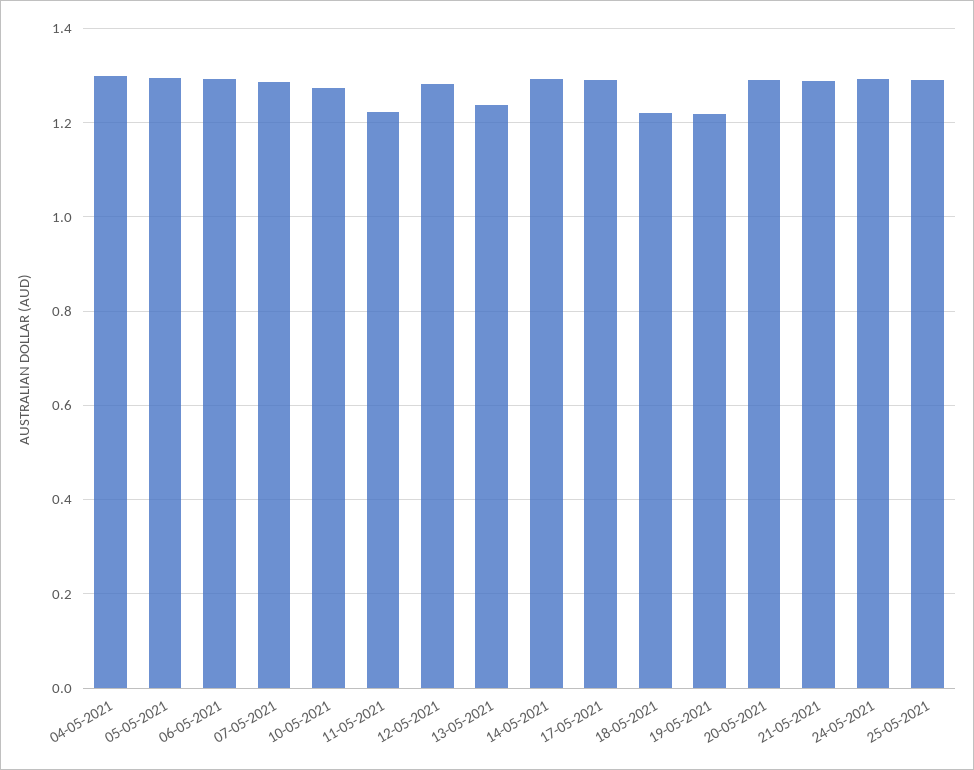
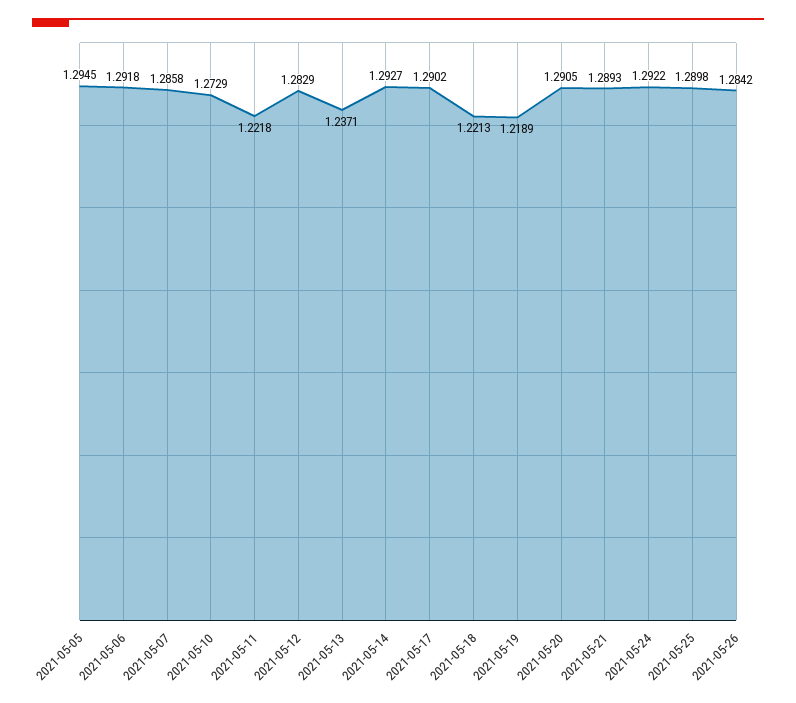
04-05-2021: 1.3 -> none
2021-05-26: none -> 1.2842

